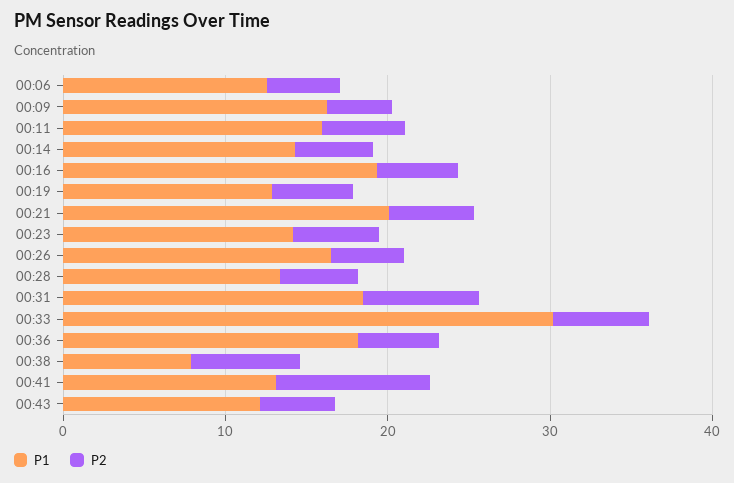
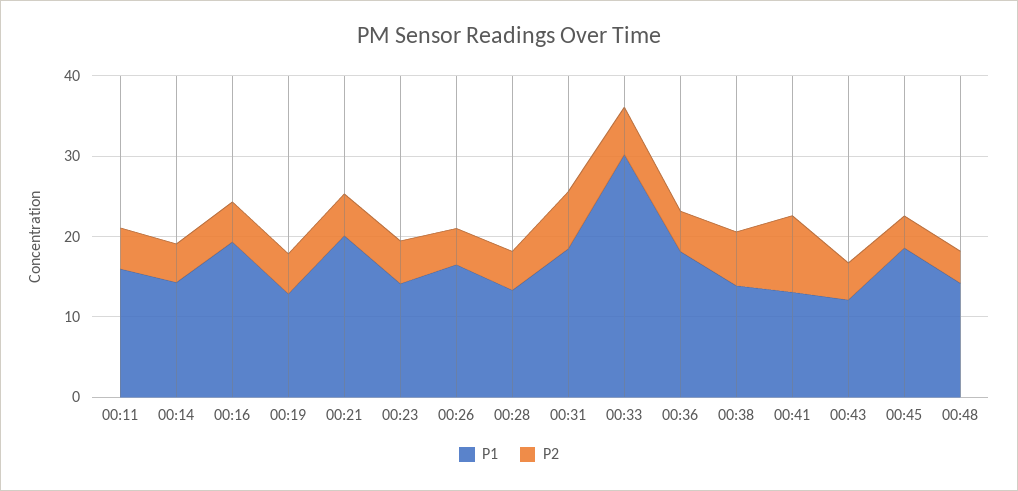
P1, 00:06: 12 -> none
P2, 00:06: 4 -> none
P1, 00:09: 16 -> none
P2, 00:09: 4 -> none
P1, 00:38: 8 -> 14
P1, 00:45: none -> 18
P2, 00:45: none -> 4
P1, 00:48: none -> 14
P2, 00:48: none -> 4

